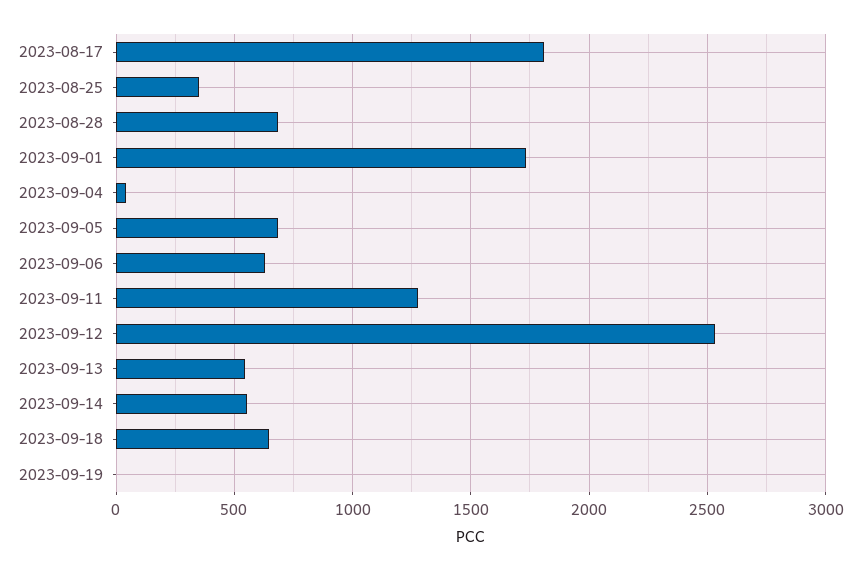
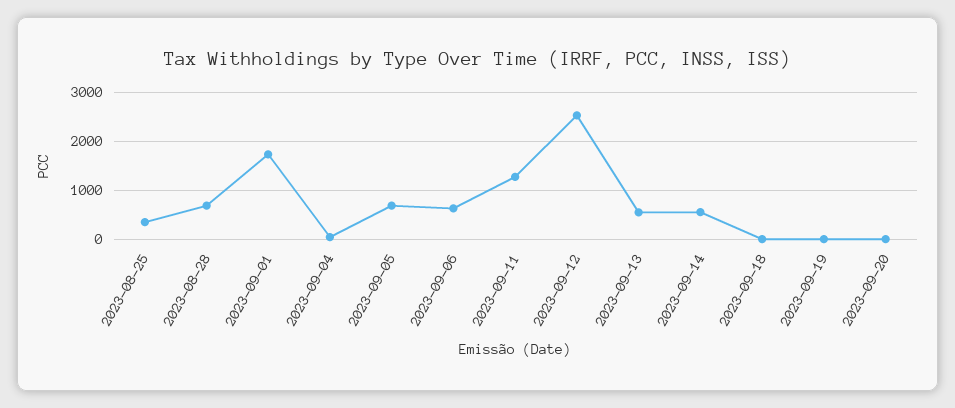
2023-08-17: 1800 -> none
2023-09-18: 650 -> 0
2023-09-20: none -> 0

